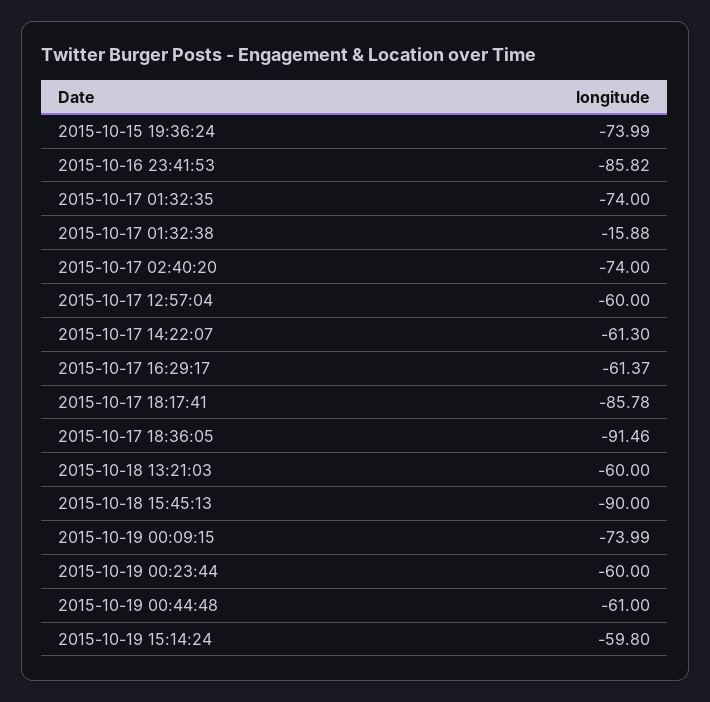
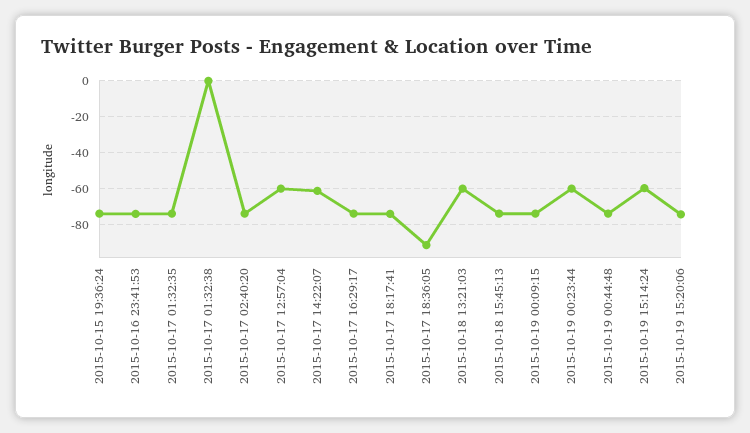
2015-10-16 23:41:53: -85.82 -> -75
2015-10-17 01:32:38: -15.88 -> 0
2015-10-17 16:29:17: -61.37 -> -75
2015-10-17 18:17:41: -85.78 -> -75
2015-10-18 15:45:13: -90 -> -75
2015-10-19 00:44:48: -61 -> -75
2015-10-19 15:20:06: none -> -75

